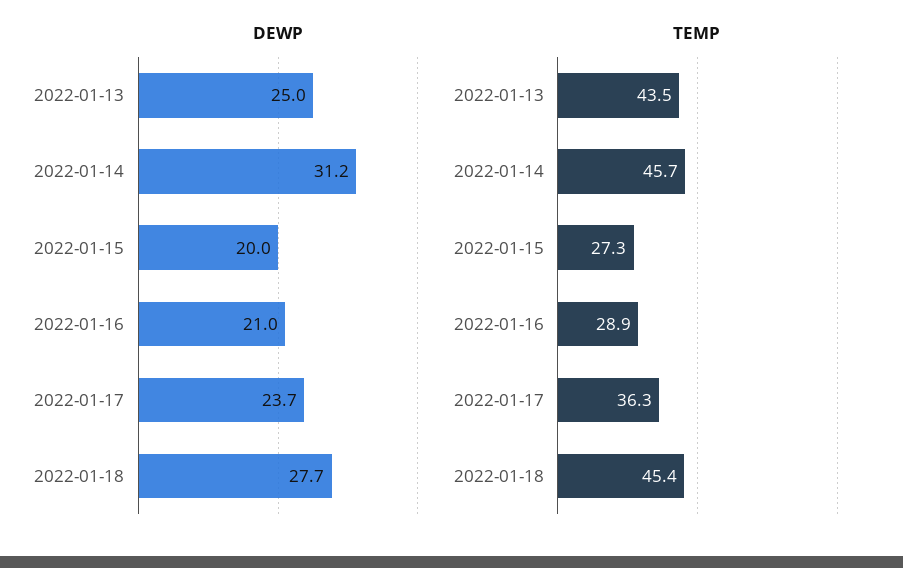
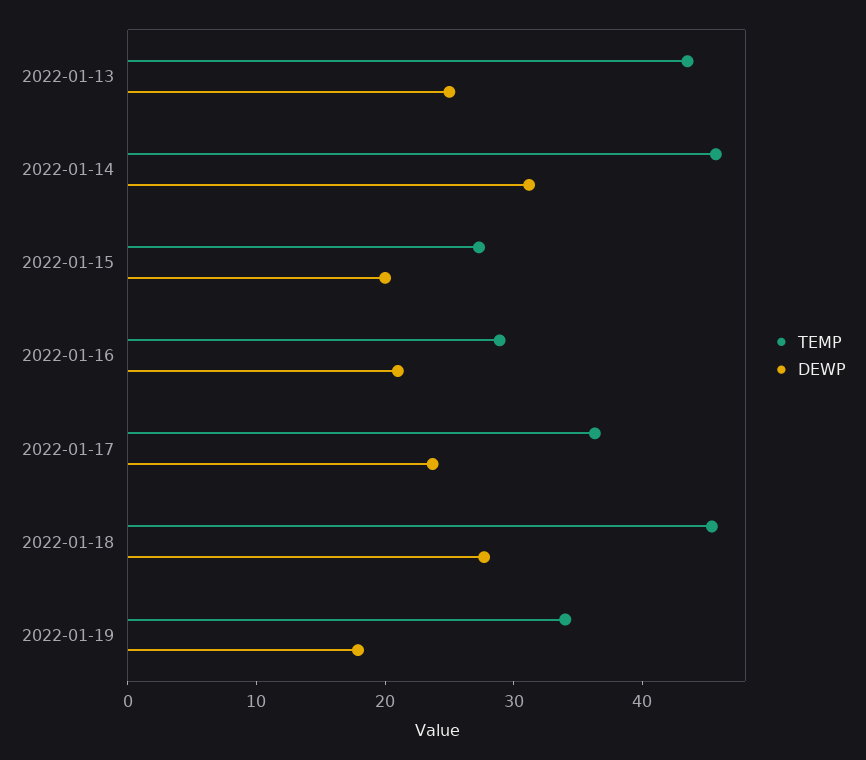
TEMP, 2022-01-19: none -> 34
DEWP, 2022-01-19: none -> 18

